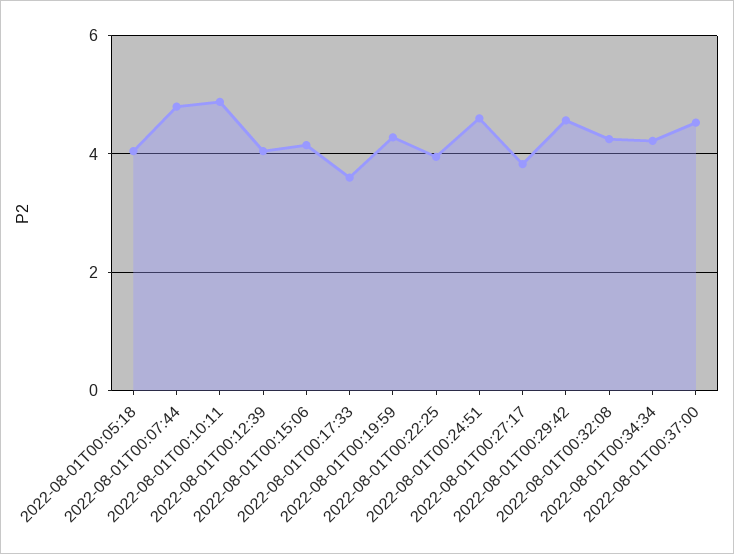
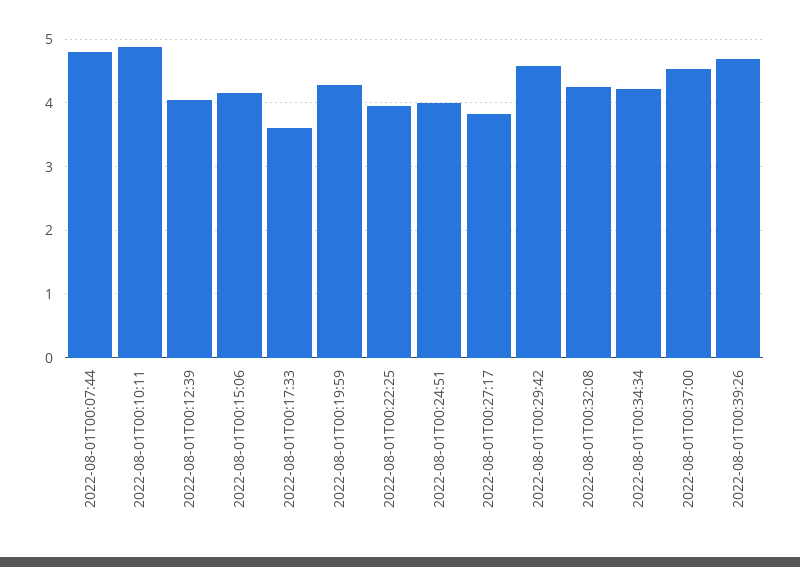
2022-08-01T00:05:18: 4 -> none
2022-08-01T00:24:51: 4.6 -> 4
2022-08-01T00:39:26: none -> 4.7

